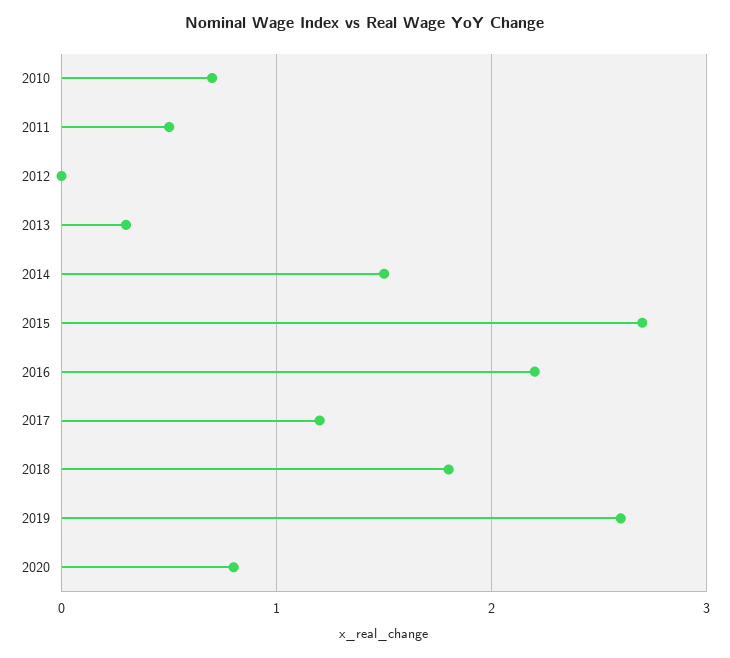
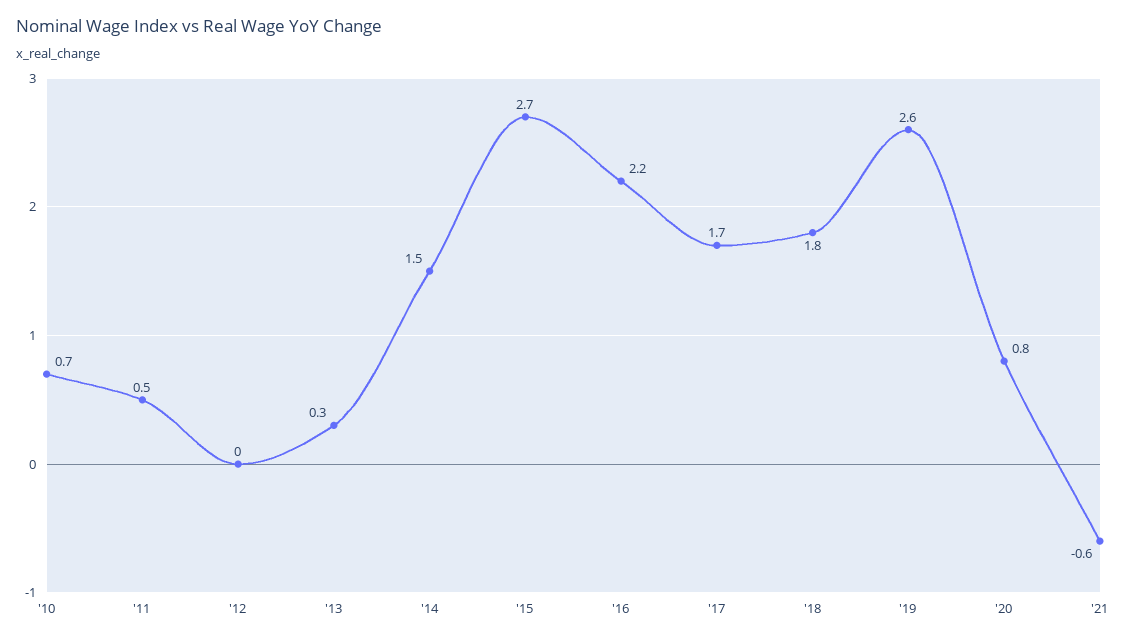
2017: 1.2 -> 1.7
'21: none -> -0.6

